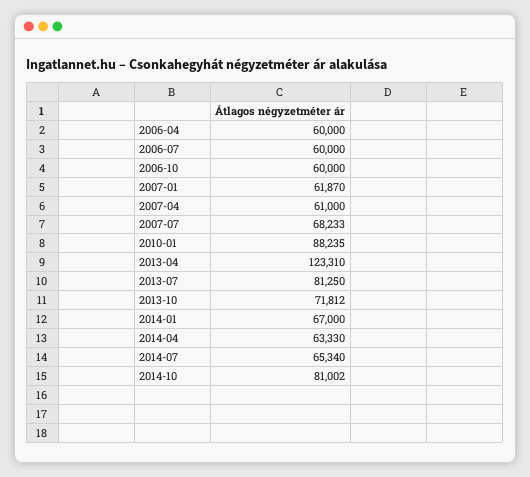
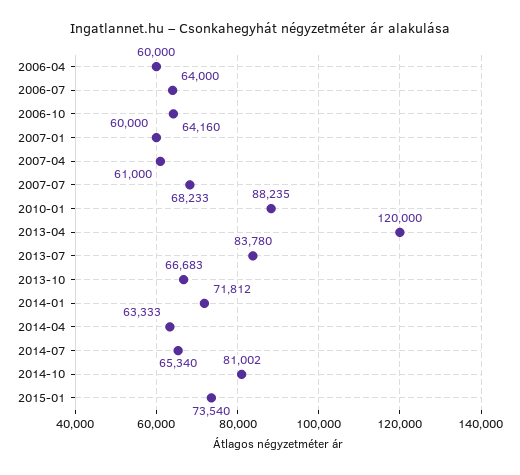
2006-07: 60000 -> 64000
2006-10: 60000 -> 64160
2007-01: 61870 -> 60000
2013-04: 123310 -> 120000
2013-07: 81250 -> 83780
2013-10: 71812 -> 66683
2014-01: 67000 -> 71812
2014-04: 63330 -> 63333
2015-01: none -> 73540

